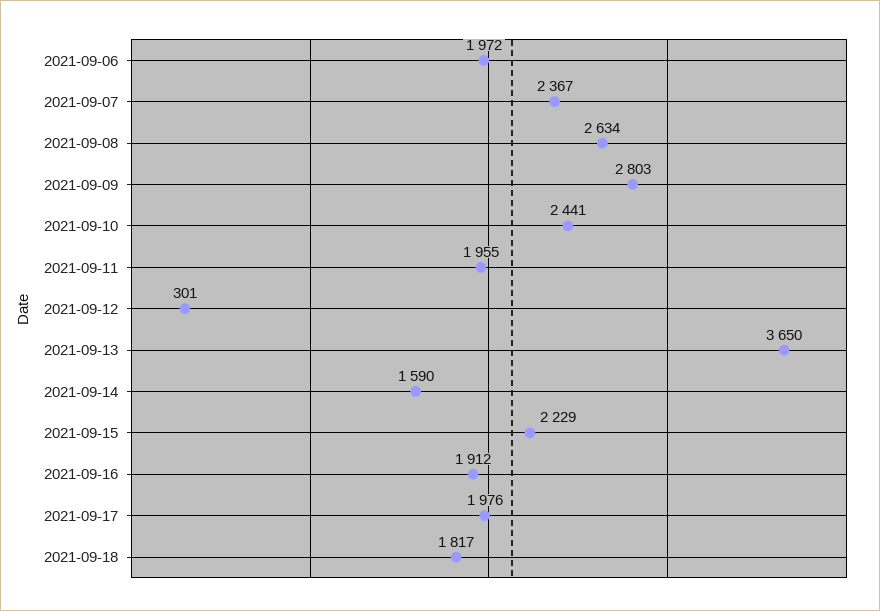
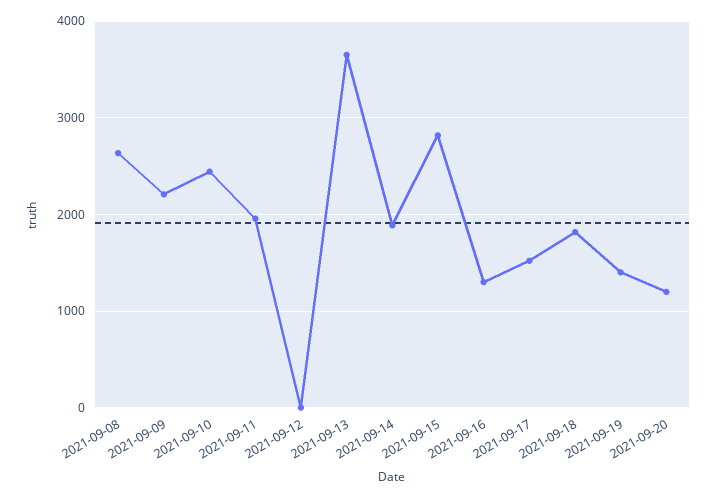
2021-09-06: 1972 -> none
2021-09-07: 2367 -> none
2021-09-09: 2803 -> 2200
2021-09-12: 301 -> 0
2021-09-14: 1590 -> 1900
2021-09-15: 2229 -> 2800
2021-09-16: 1912 -> 1300
2021-09-17: 1976 -> 1500
2021-09-19: none -> 1400
2021-09-20: none -> 1200

